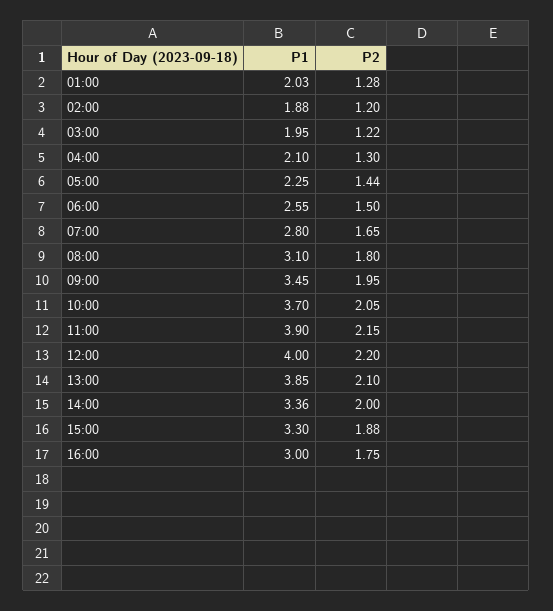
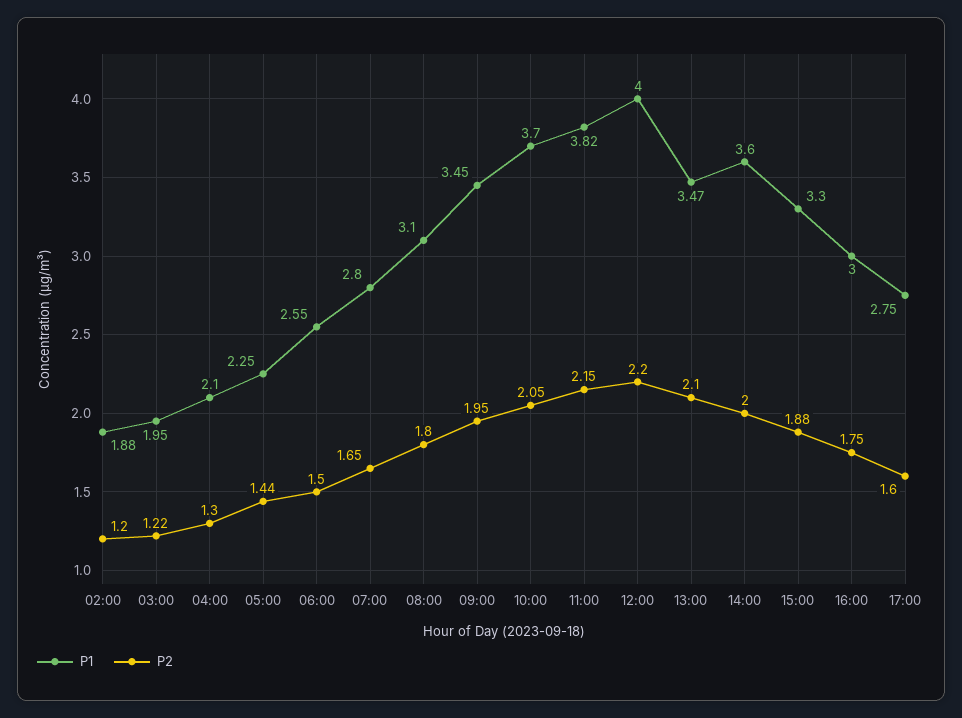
P1, 01:00: 2.03 -> none
P2, 01:00: 1.28 -> none
P1, 11:00: 3.9 -> 3.82
P1, 13:00: 3.85 -> 3.47
P1, 14:00: 3.36 -> 3.6
P1, 17:00: none -> 2.75
P2, 17:00: none -> 1.6

